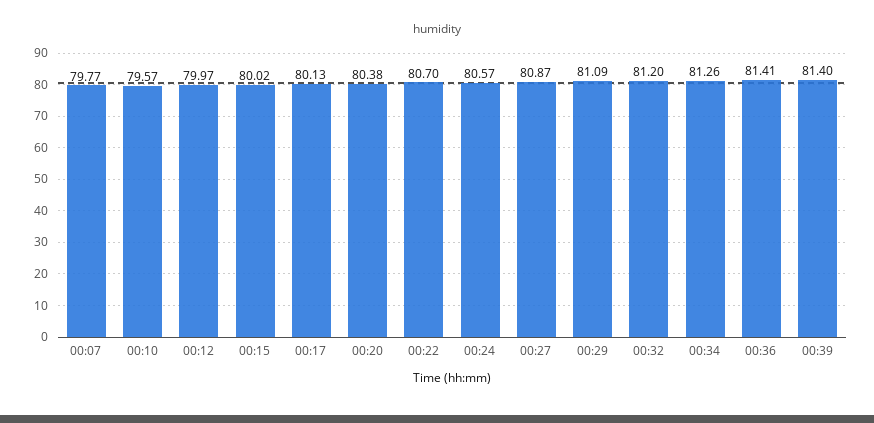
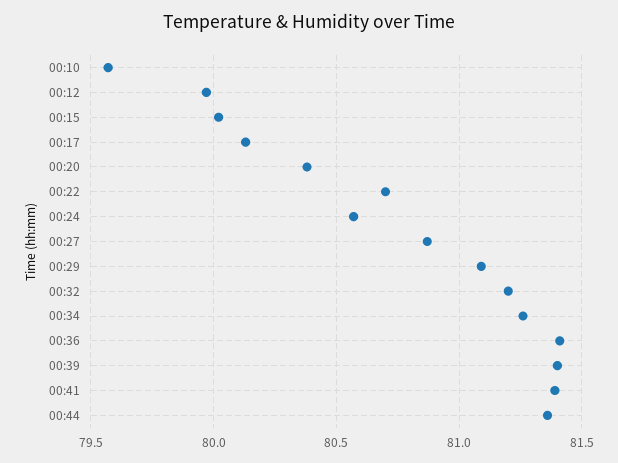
00:07: 79.77 -> none
00:41: none -> 81.4
00:44: none -> 81.35

